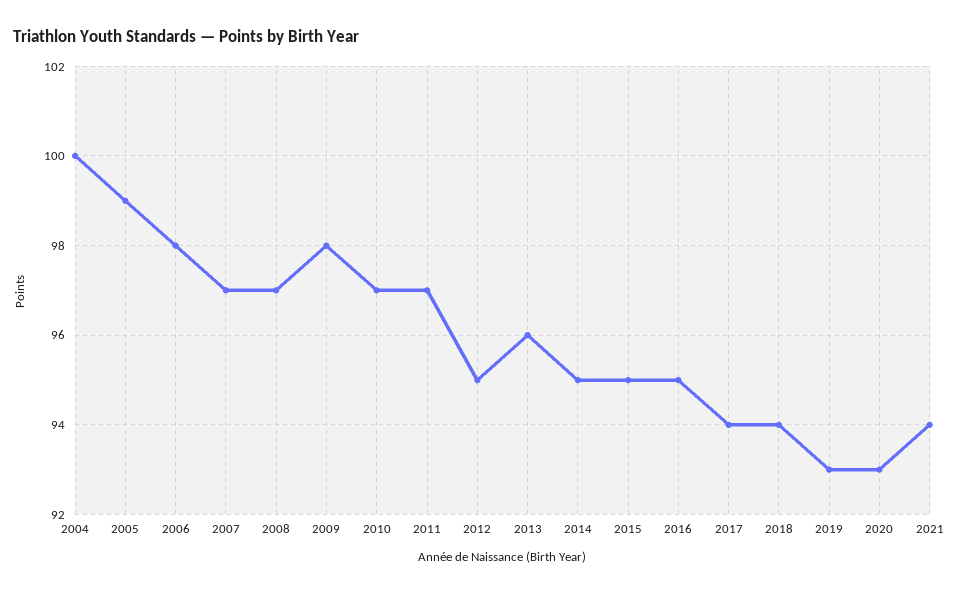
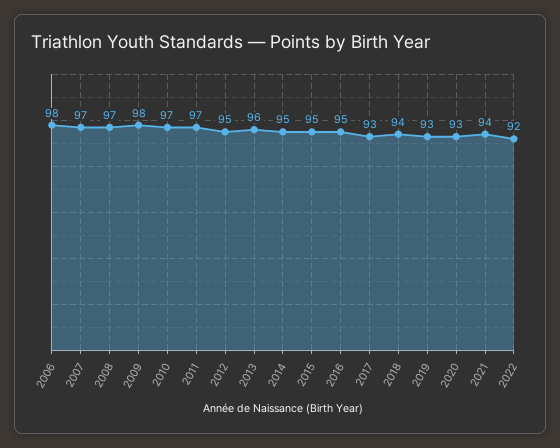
2004: 100 -> none
2005: 99 -> none
2017: 94 -> 93
2022: none -> 92

